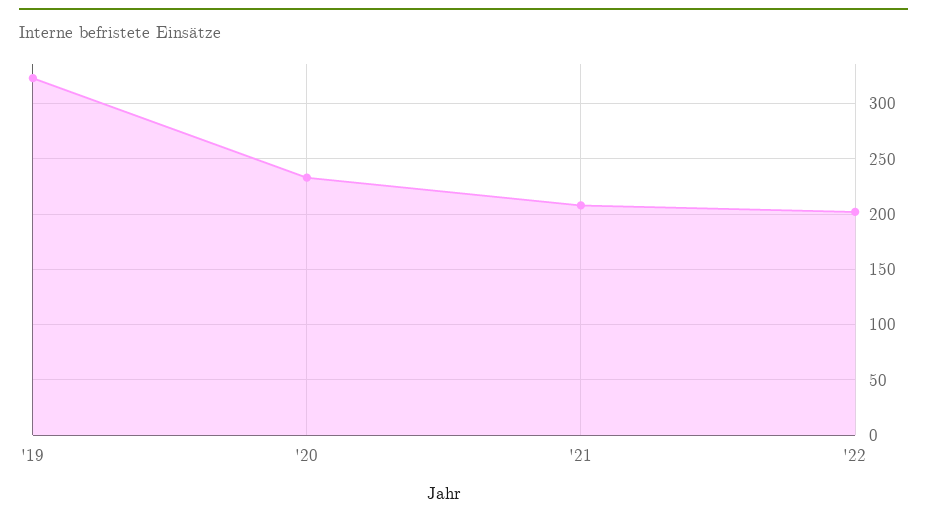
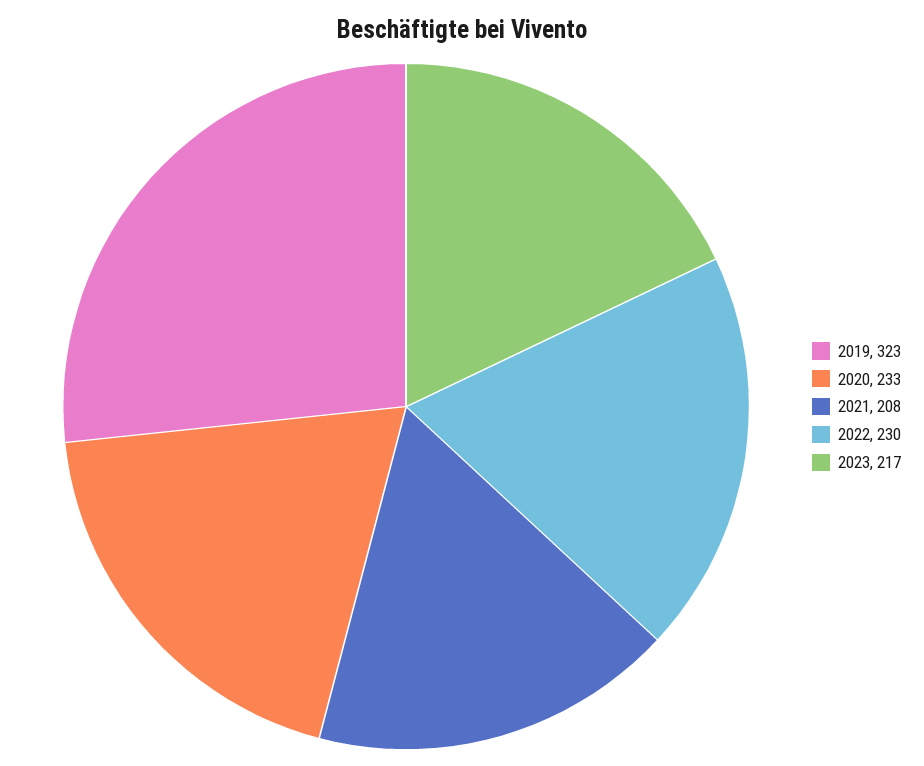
'22: 200 -> 230
2023: none -> 217

